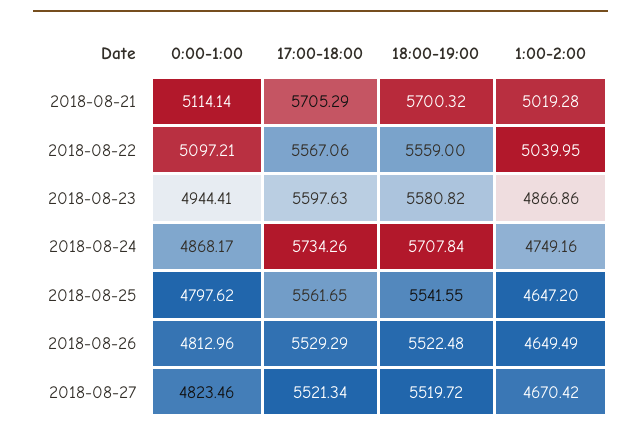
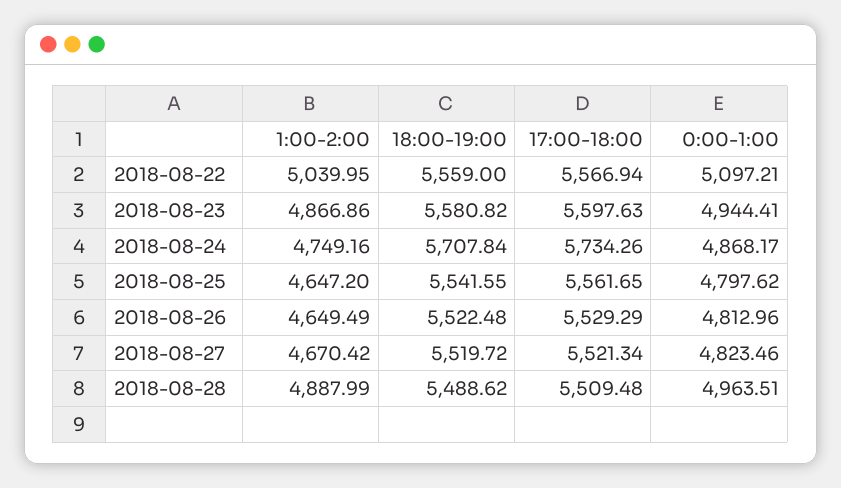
0:00-1:00, 2018-08-21: 5114.14 -> none
17:00-18:00, 2018-08-21: 5705.29 -> none
18:00-19:00, 2018-08-21: 5700.32 -> none
1:00-2:00, 2018-08-21: 5019.28 -> none
17:00-18:00, 2018-08-22: 5567.06 -> 5566.94
1:00-2:00, 2018-08-28: none -> 4887.99
18:00-19:00, 2018-08-28: none -> 5488.62
17:00-18:00, 2018-08-28: none -> 5509.48
0:00-1:00, 2018-08-28: none -> 4963.51

